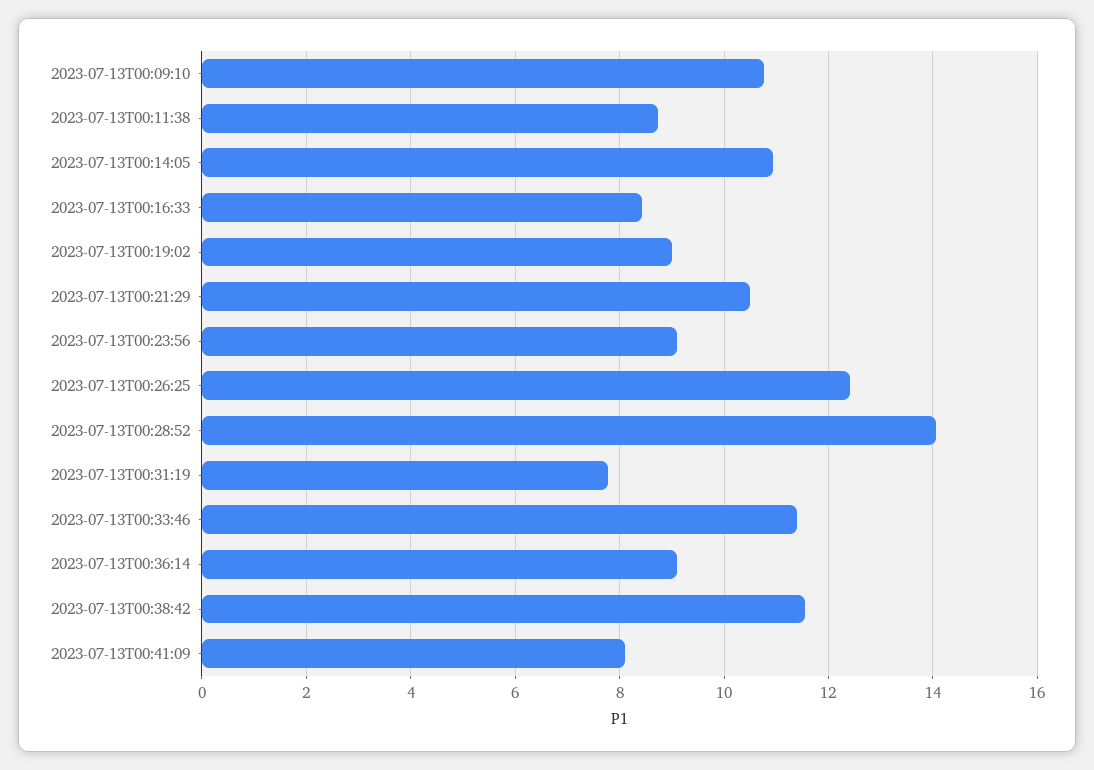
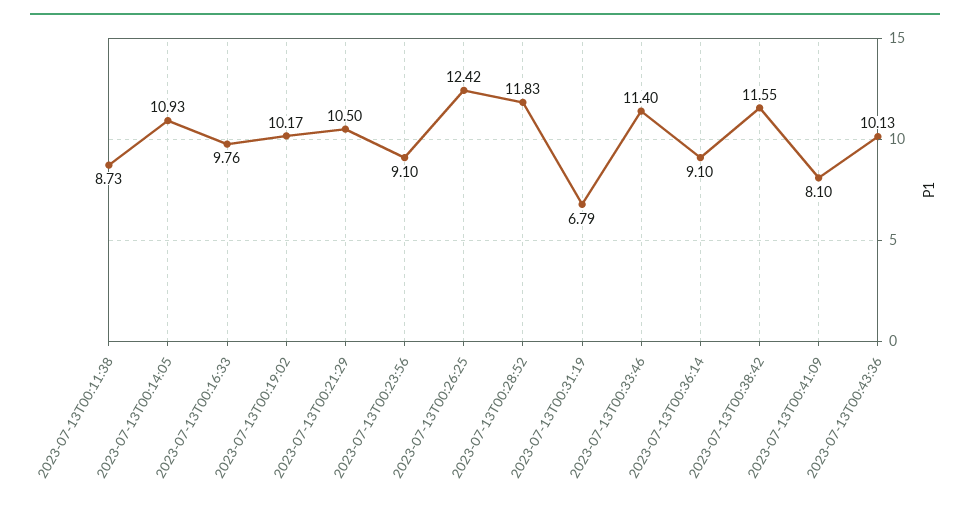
2023-07-13T00:09:10: 10.8 -> none
2023-07-13T00:16:33: 8.4 -> 9.76
2023-07-13T00:19:02: 9 -> 10.17
2023-07-13T00:28:52: 14 -> 11.83
2023-07-13T00:31:19: 7.8 -> 6.79
2023-07-13T00:43:36: none -> 10.13

